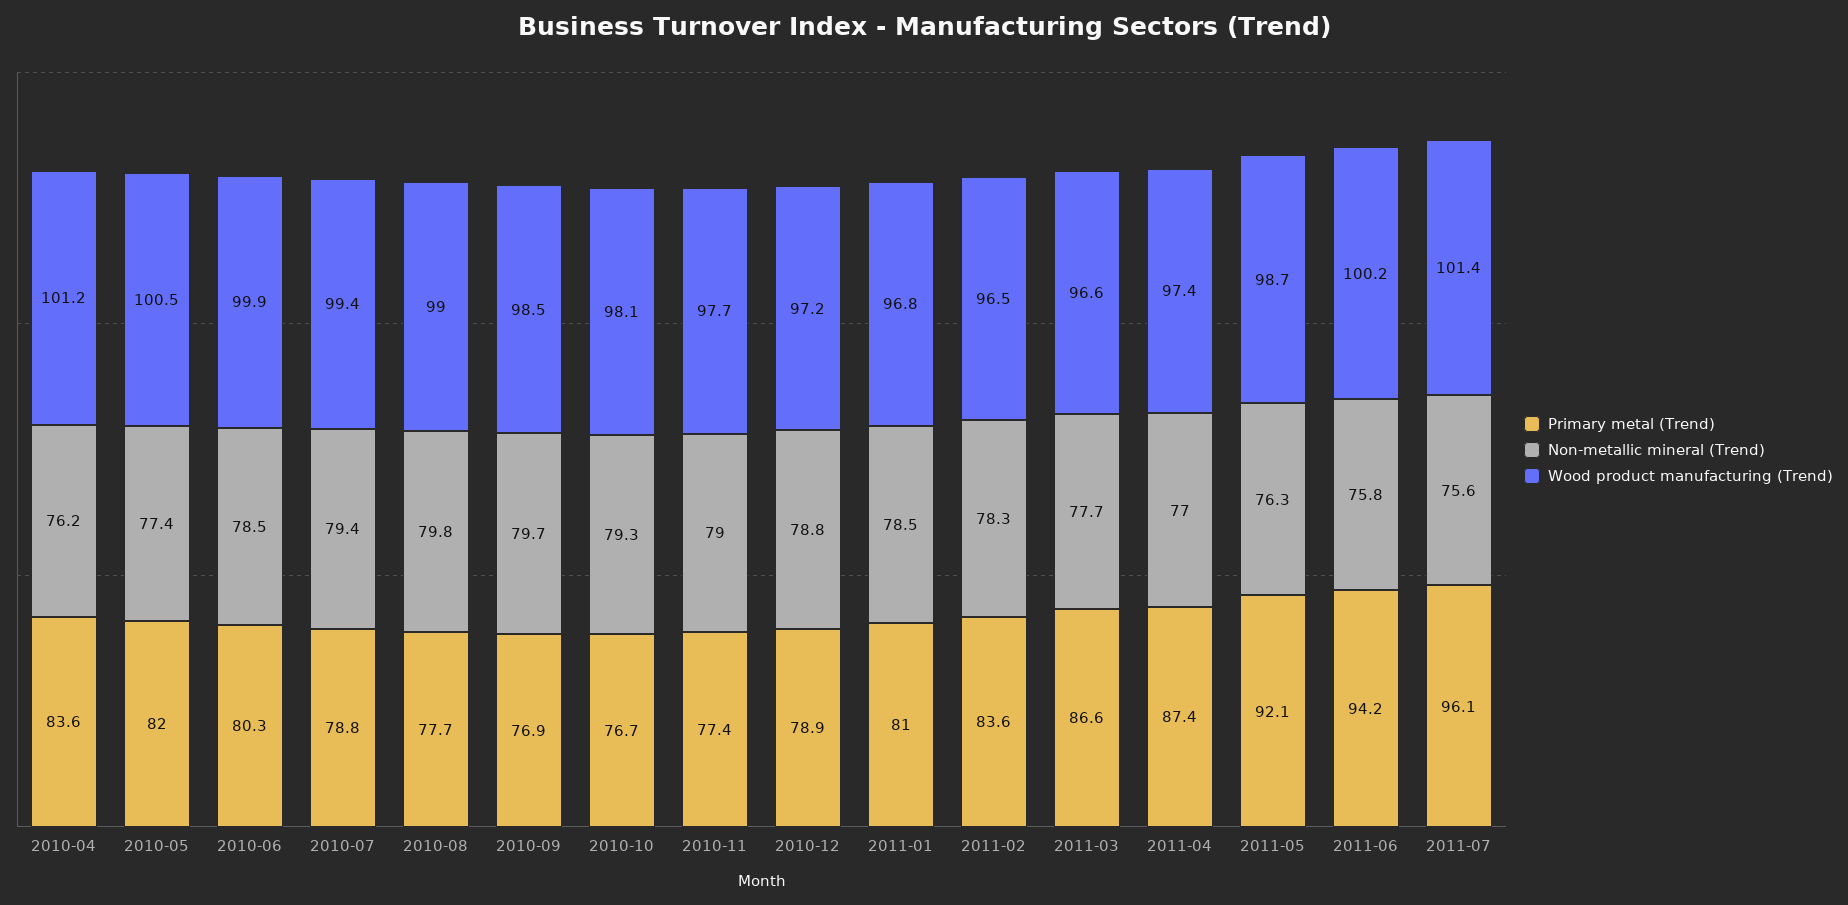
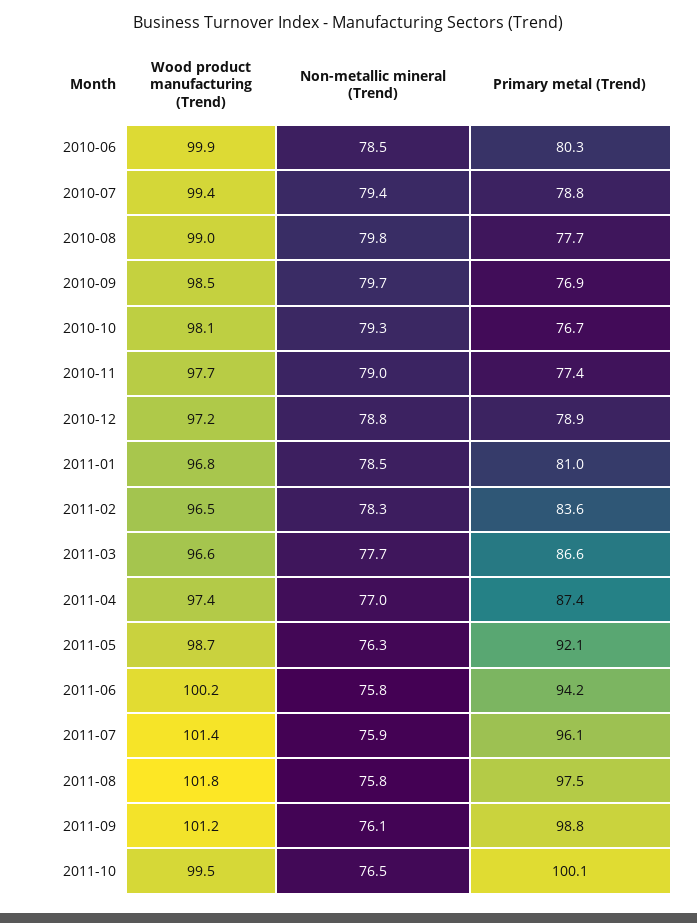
Primary metal (Trend), 2010-04: 83.6 -> none
Non-metallic mineral (Trend), 2010-04: 76.2 -> none
Wood product manufacturing (Trend), 2010-04: 101.2 -> none
Primary metal (Trend), 2010-05: 82 -> none
Non-metallic mineral (Trend), 2010-05: 77.4 -> none
Wood product manufacturing (Trend), 2010-05: 100.5 -> none
Non-metallic mineral (Trend), 2011-07: 75.6 -> 75.9
Wood product manufacturing (Trend), 2011-08: none -> 101.8
Non-metallic mineral (Trend), 2011-08: none -> 75.8
Primary metal (Trend), 2011-08: none -> 97.5
Wood product manufacturing (Trend), 2011-09: none -> 101.2
Non-metallic mineral (Trend), 2011-09: none -> 76.1
Primary metal (Trend), 2011-09: none -> 98.8
Wood product manufacturing (Trend), 2011-10: none -> 99.5
Non-metallic mineral (Trend), 2011-10: none -> 76.5
Primary metal (Trend), 2011-10: none -> 100.1

